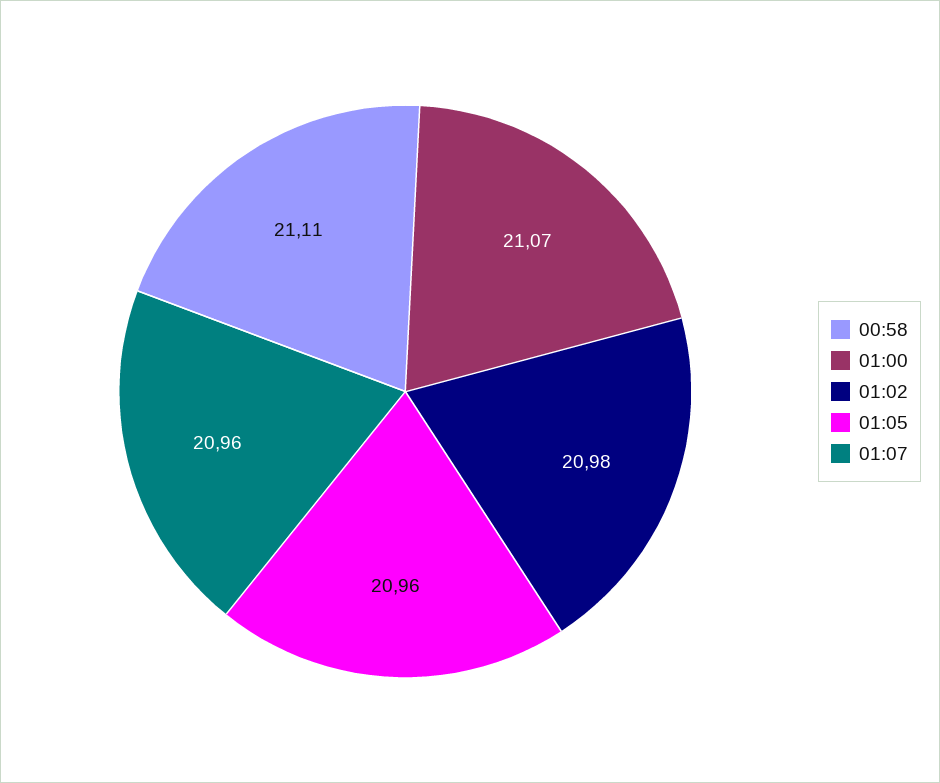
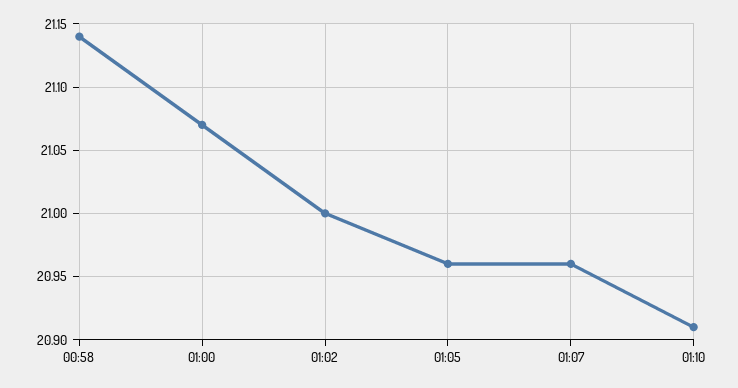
00:58: 21.11 -> 21.14
01:02: 20.98 -> 21
01:10: none -> 20.91

